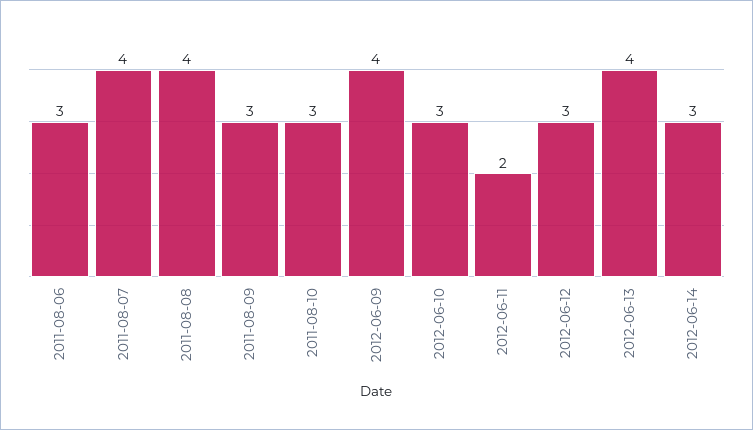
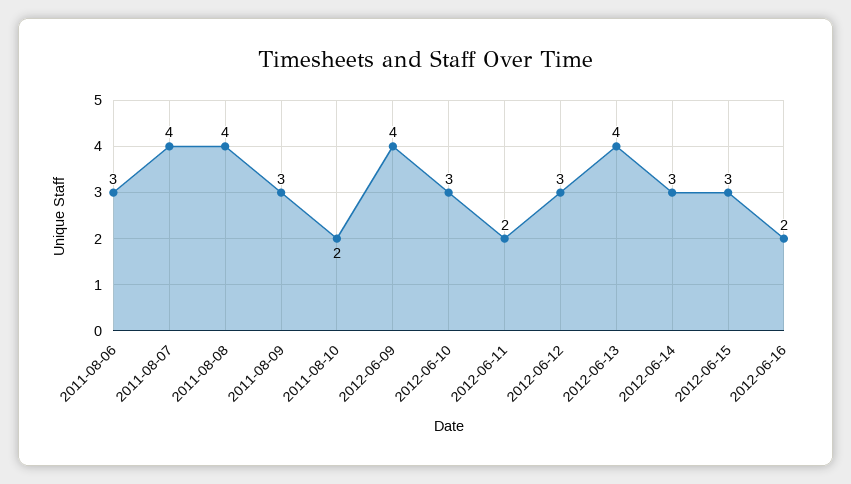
2011-08-10: 3 -> 2
2012-06-15: none -> 3
2012-06-16: none -> 2

